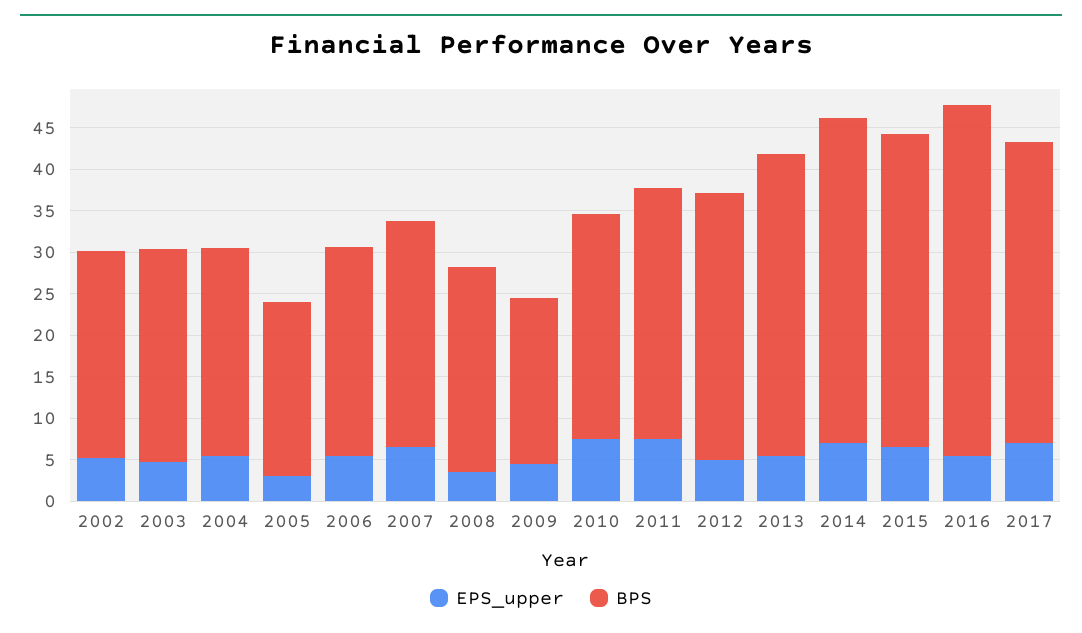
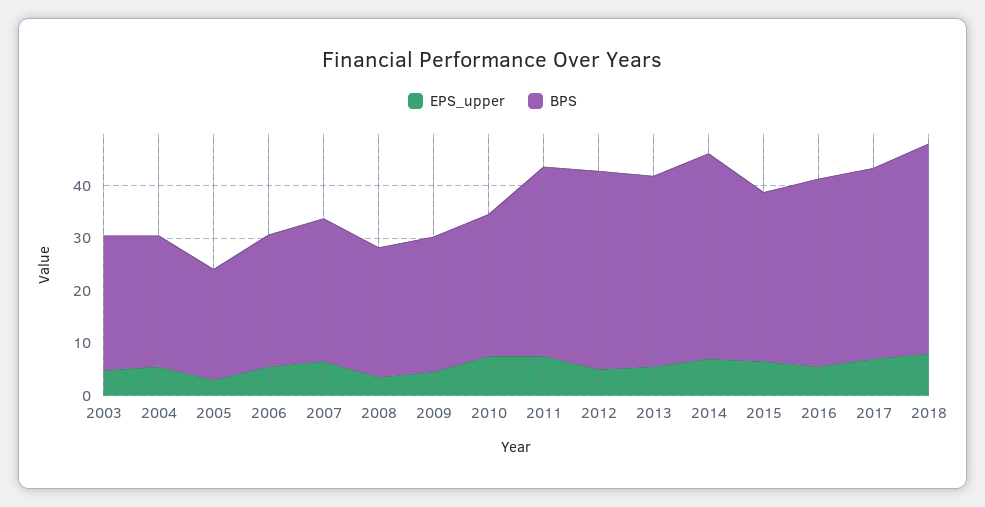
EPS_upper, 2002: 5 -> none
BPS, 2002: 25 -> none
BPS, 2009: 20 -> 26
BPS, 2011: 30 -> 36
BPS, 2012: 32 -> 38
BPS, 2015: 38 -> 32
BPS, 2016: 42 -> 36
EPS_upper, 2018: none -> 8
BPS, 2018: none -> 40

